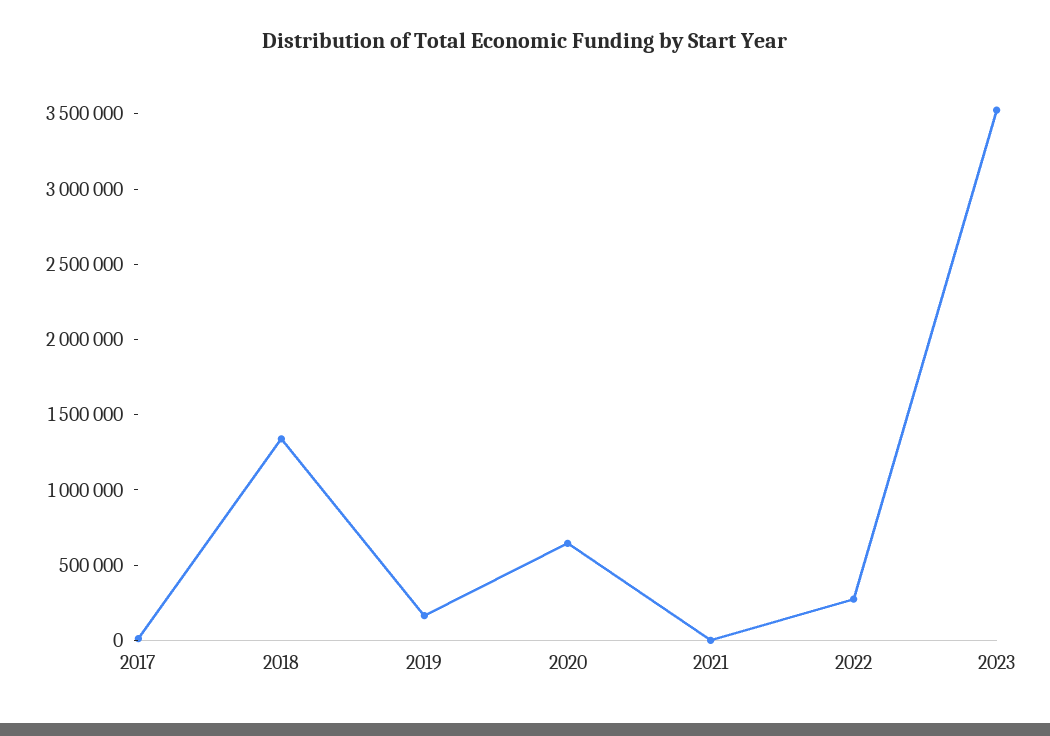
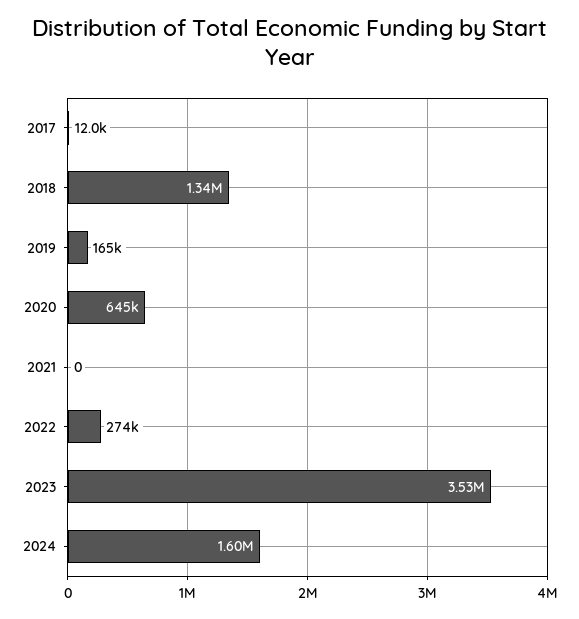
2024: none -> 1600000

